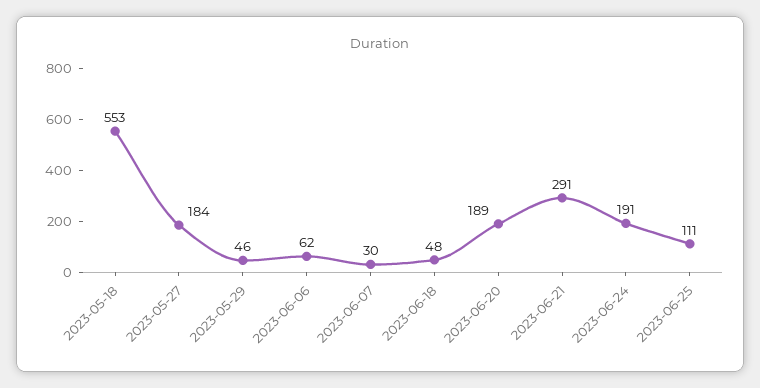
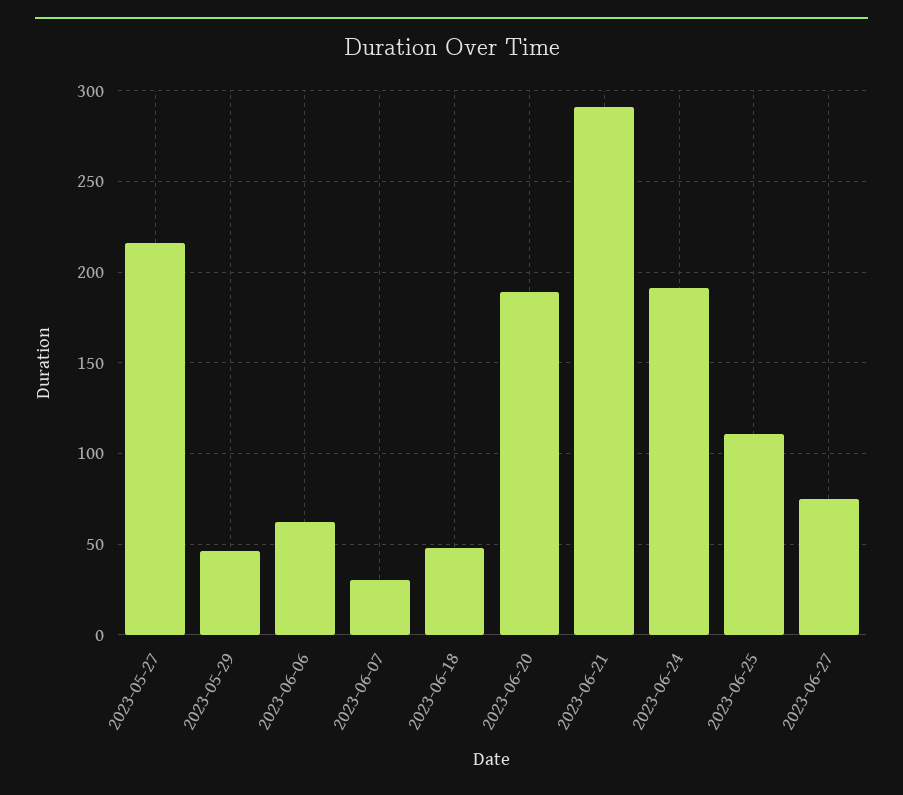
2023-05-18: 553 -> none
2023-05-27: 184 -> 215
2023-06-27: none -> 75

